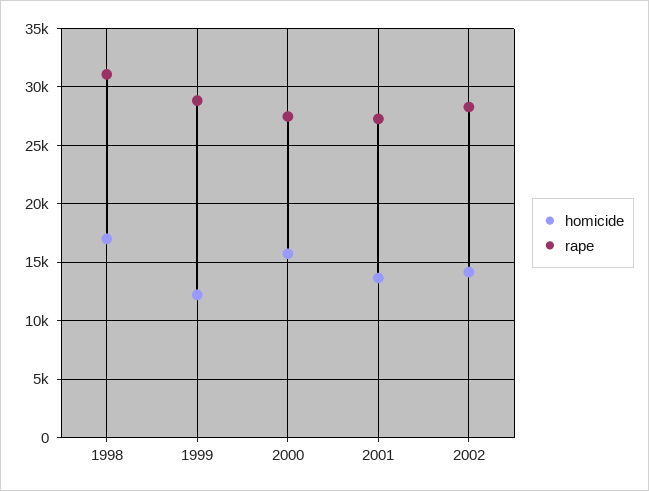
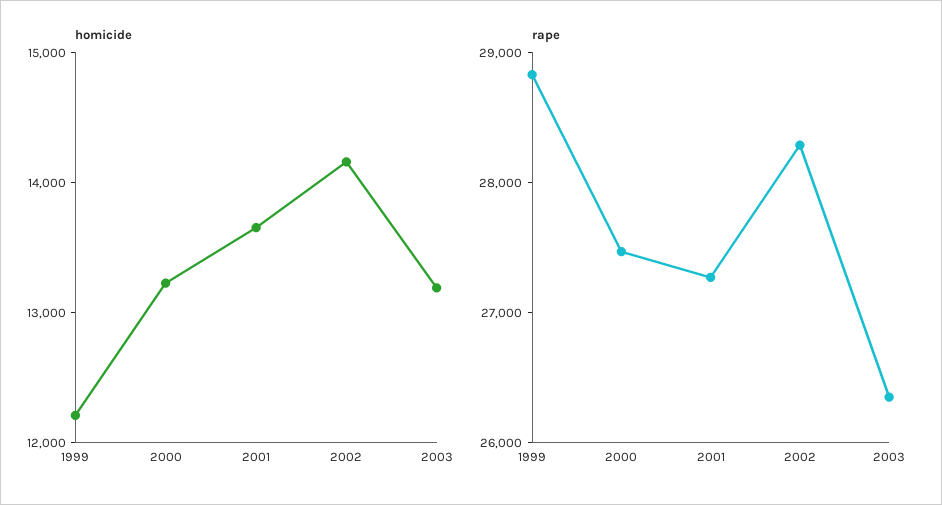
homicide, 1998: 17000 -> none
rape, 1998: 31000 -> none
homicide, 2000: 16000 -> 13200
homicide, 2003: none -> 13200
rape, 2003: none -> 26400

